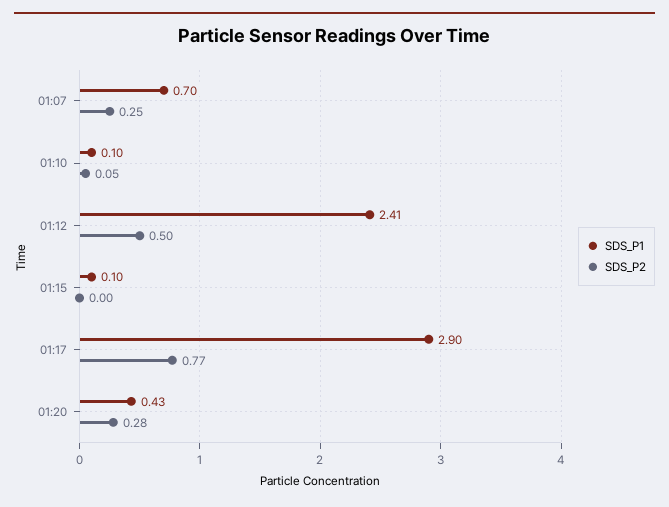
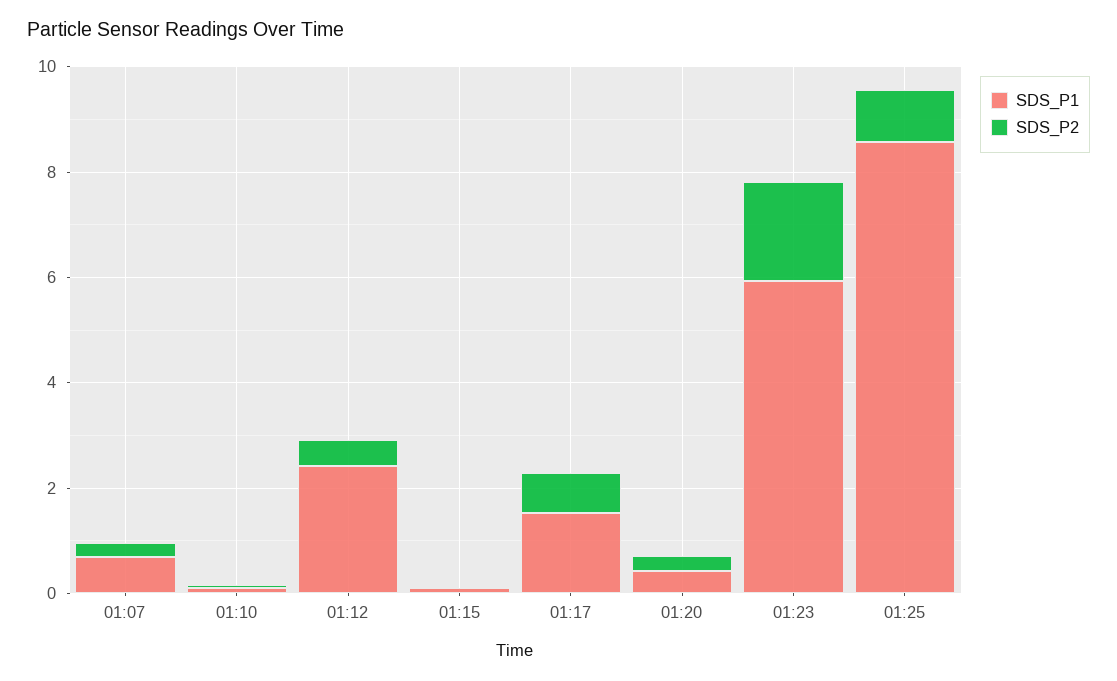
SDS_P1, 01:17: 2.9 -> 1.5
SDS_P1, 01:23: none -> 6
SDS_P2, 01:23: none -> 2
SDS_P1, 01:25: none -> 8.5
SDS_P2, 01:25: none -> 1

